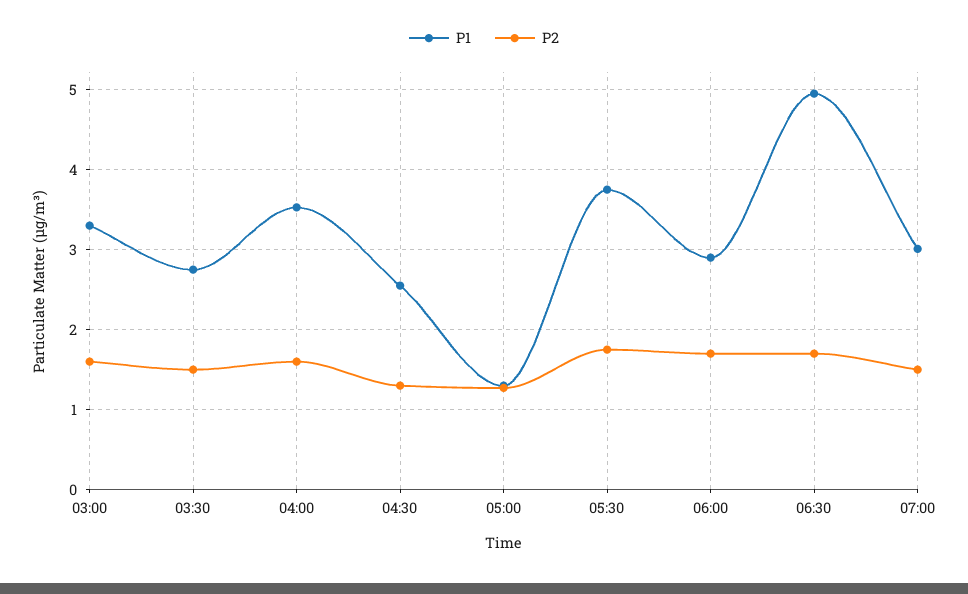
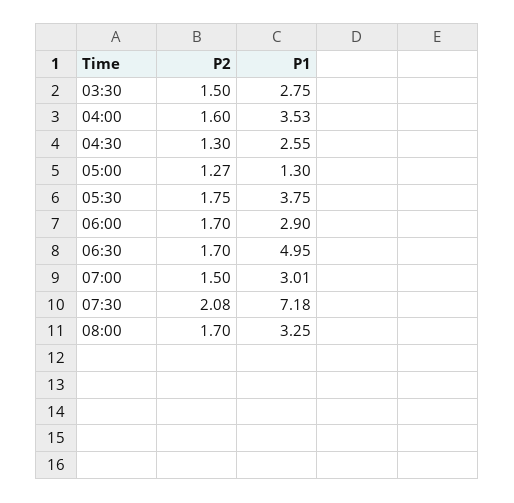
P1, 03:00: 3.3 -> none
P2, 03:00: 1.6 -> none
P2, 07:30: none -> 2.08
P1, 07:30: none -> 7.18
P2, 08:00: none -> 1.7
P1, 08:00: none -> 3.25

